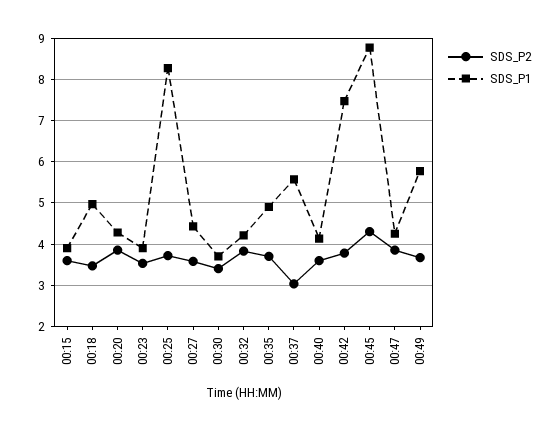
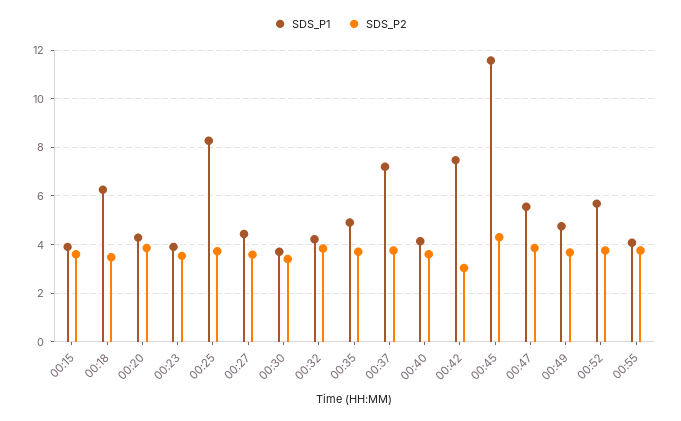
SDS_P1, 00:18: 5 -> 6.25
SDS_P2, 00:37: 3 -> 3.75
SDS_P1, 00:37: 5.6 -> 7.25
SDS_P2, 00:42: 3.8 -> 3
SDS_P1, 00:45: 8.8 -> 11.5
SDS_P1, 00:47: 4.2 -> 5.5
SDS_P1, 00:49: 5.8 -> 4.75
SDS_P1, 00:52: none -> 5.75
SDS_P2, 00:52: none -> 3.75
SDS_P1, 00:55: none -> 4
SDS_P2, 00:55: none -> 3.75

